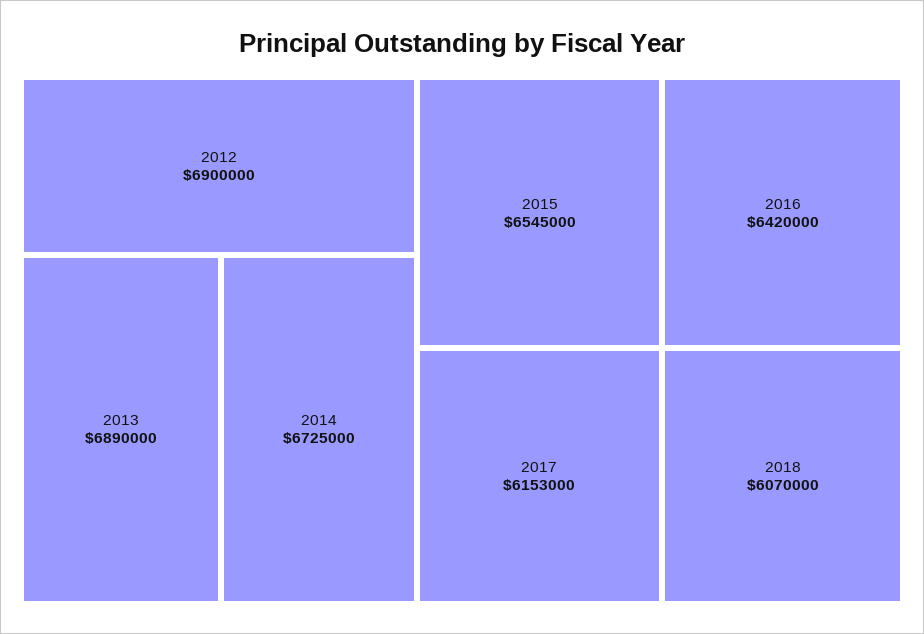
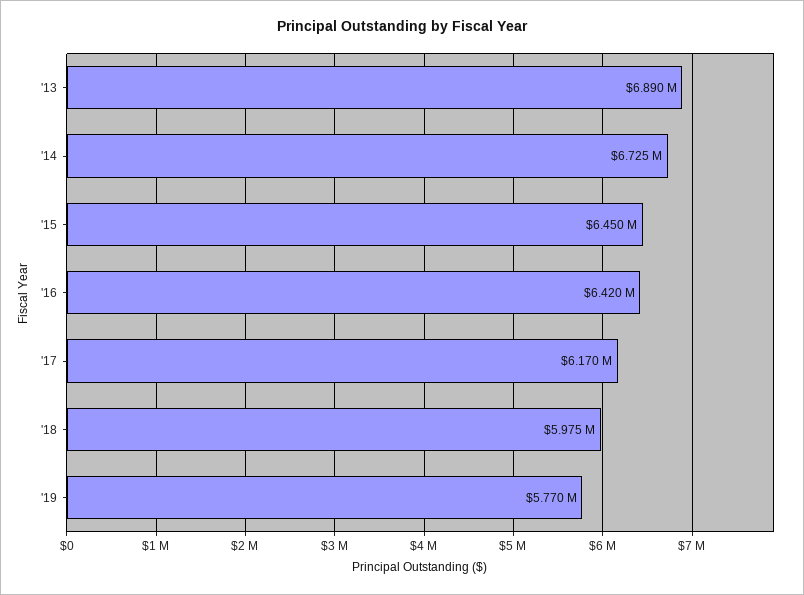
2012: 6900000 -> none
2015: 6545000 -> 6450000
2017: 6153000 -> 6170000
2018: 6070000 -> 5975000
'19: none -> 5770000

